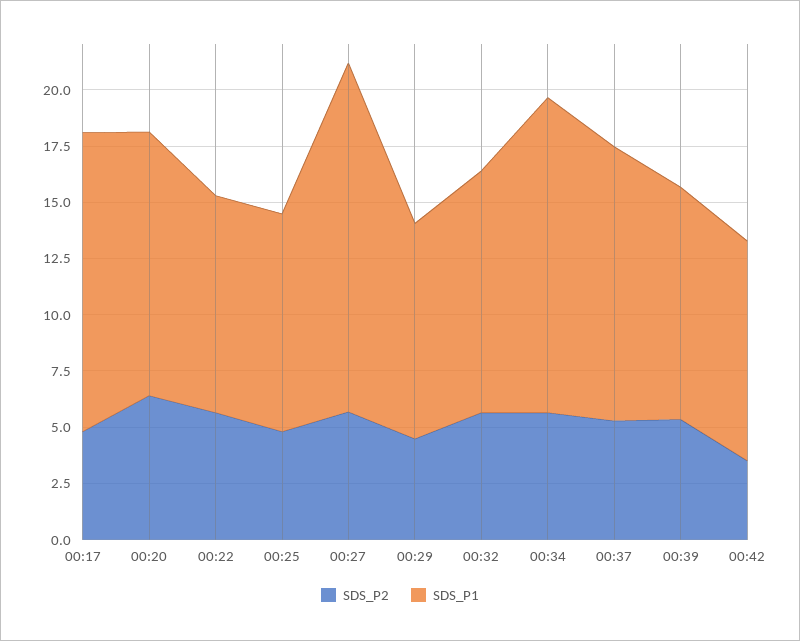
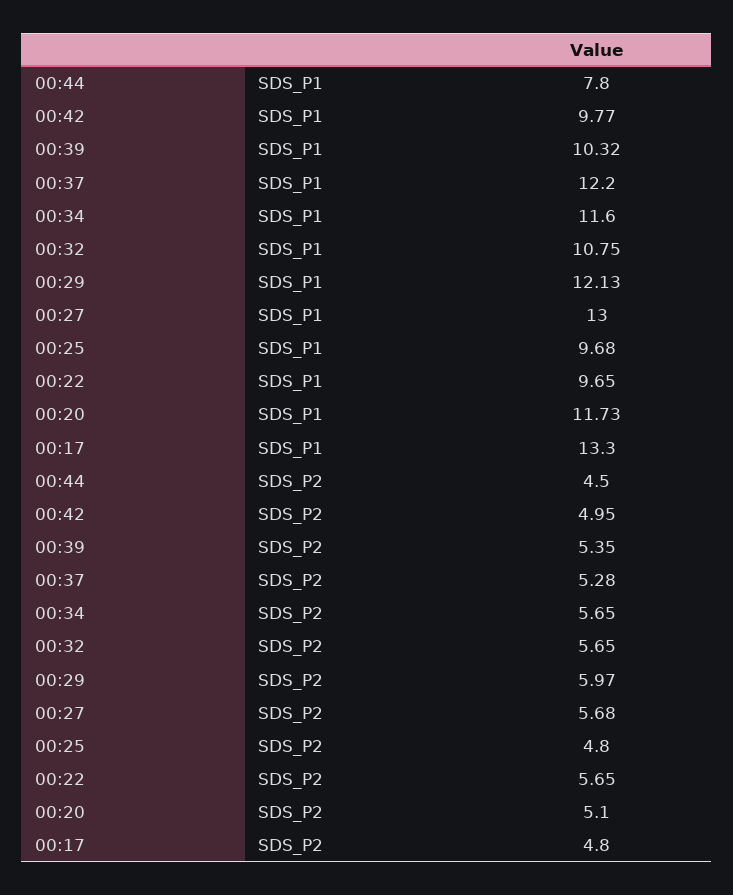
SDS_P2, 00:20: 6.5 -> 5.1
SDS_P1, 00:27: 15.5 -> 13
SDS_P2, 00:29: 4.5 -> 5.97
SDS_P1, 00:29: 9.5 -> 12.13
SDS_P1, 00:34: 14 -> 11.6
SDS_P2, 00:42: 3.5 -> 4.95
SDS_P1, 00:44: none -> 7.8
SDS_P2, 00:44: none -> 4.5

